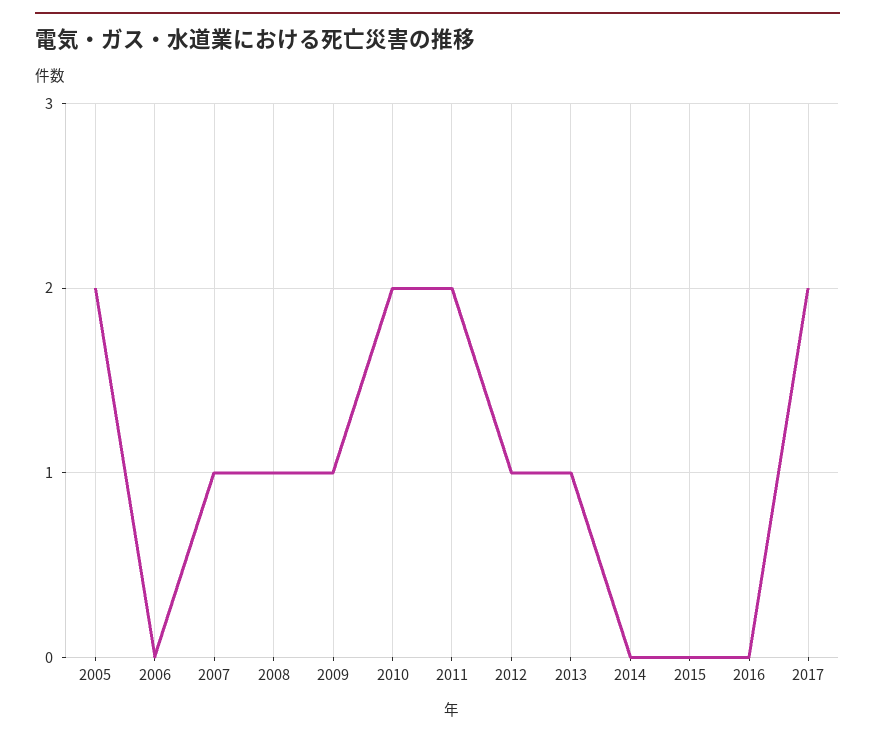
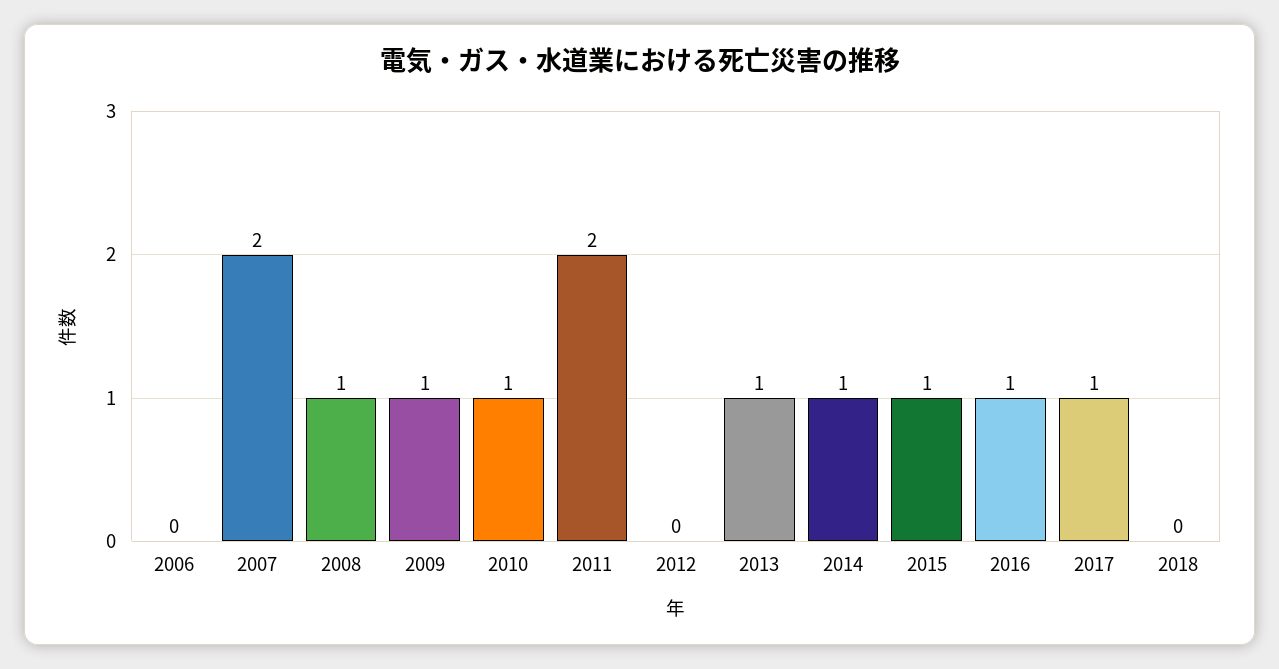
2005: 2 -> none
2007: 1 -> 2
2010: 2 -> 1
2012: 1 -> 0
2014: 0 -> 1
2015: 0 -> 1
2016: 0 -> 1
2017: 2 -> 1
2018: none -> 0

